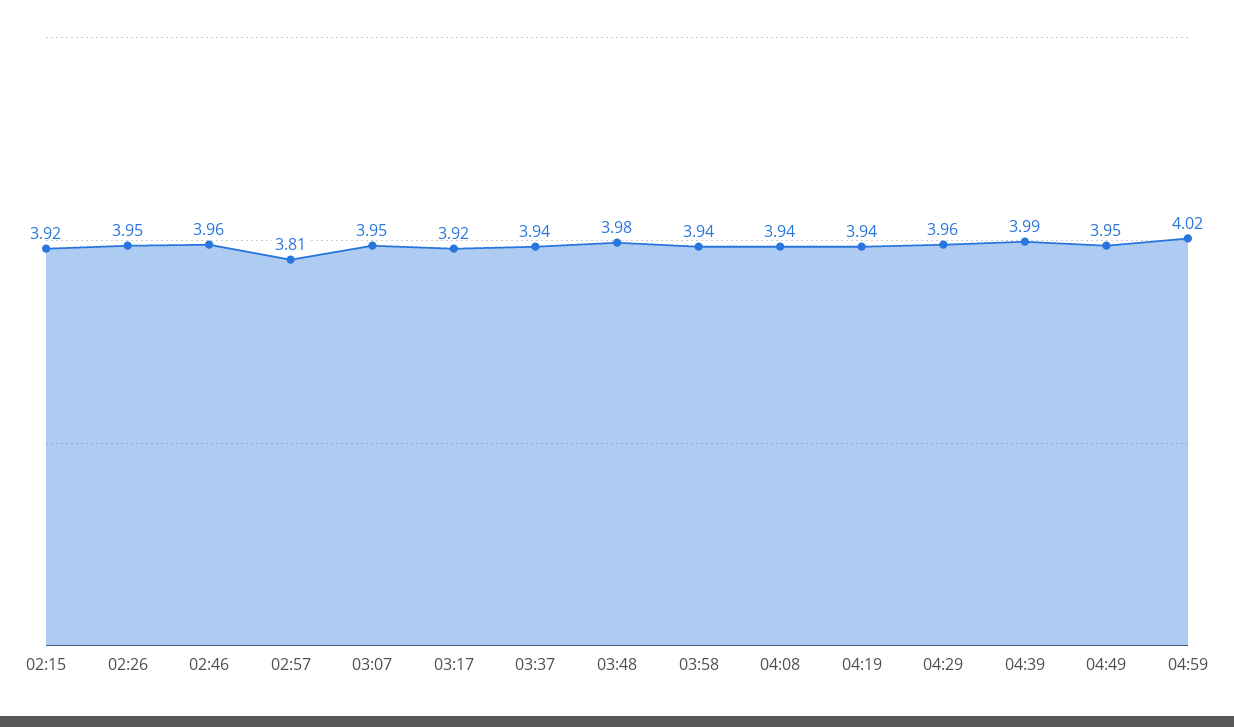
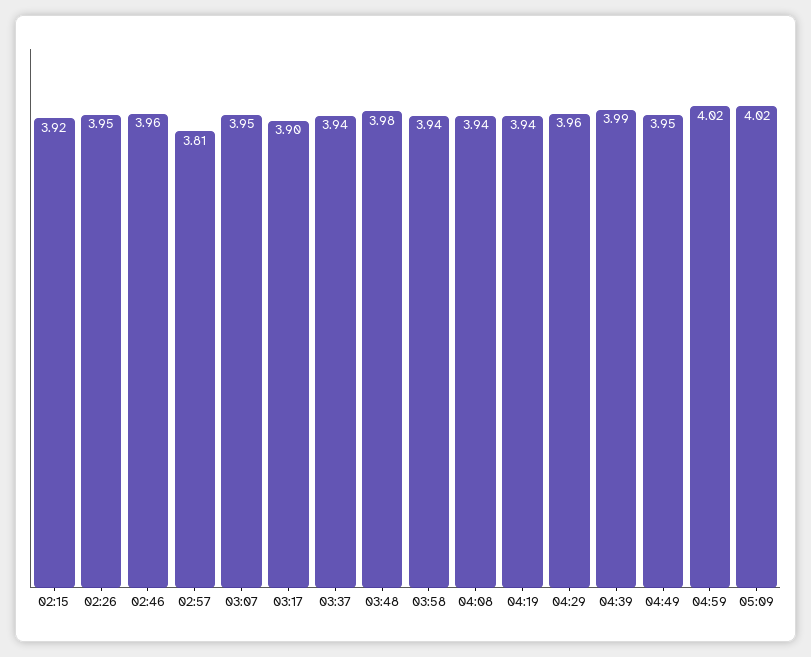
03:17: 3.92 -> 3.9
05:09: none -> 4.02

